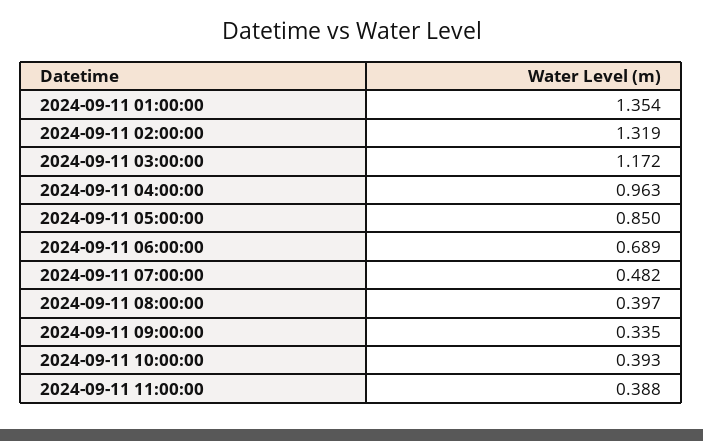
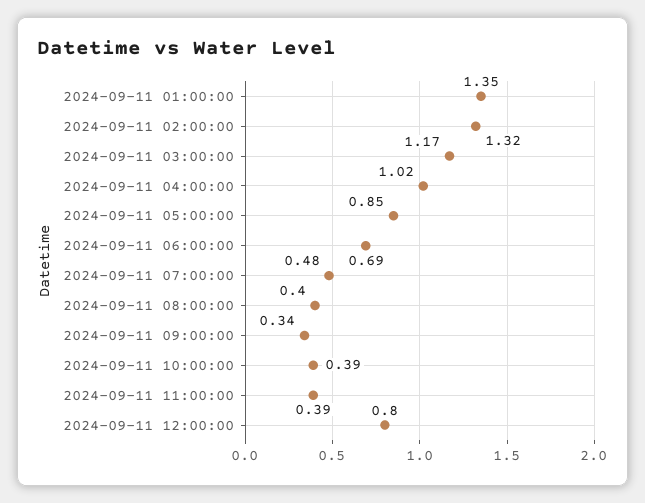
2024-09-11 04:00:00: 0.963 -> 1.02
2024-09-11 12:00:00: none -> 0.8

